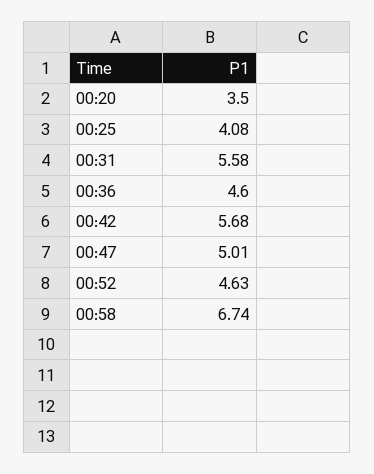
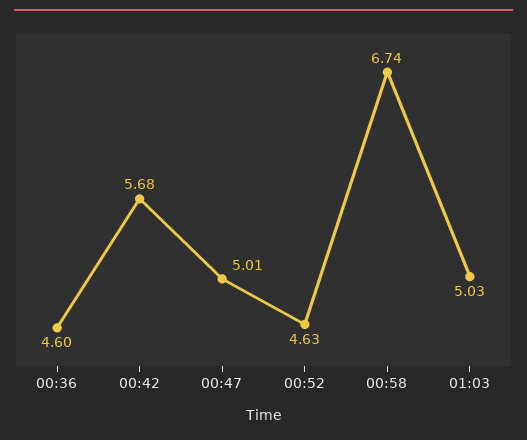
00:20: 3.5 -> none
00:25: 4.08 -> none
00:31: 5.58 -> none
01:03: none -> 5.03

